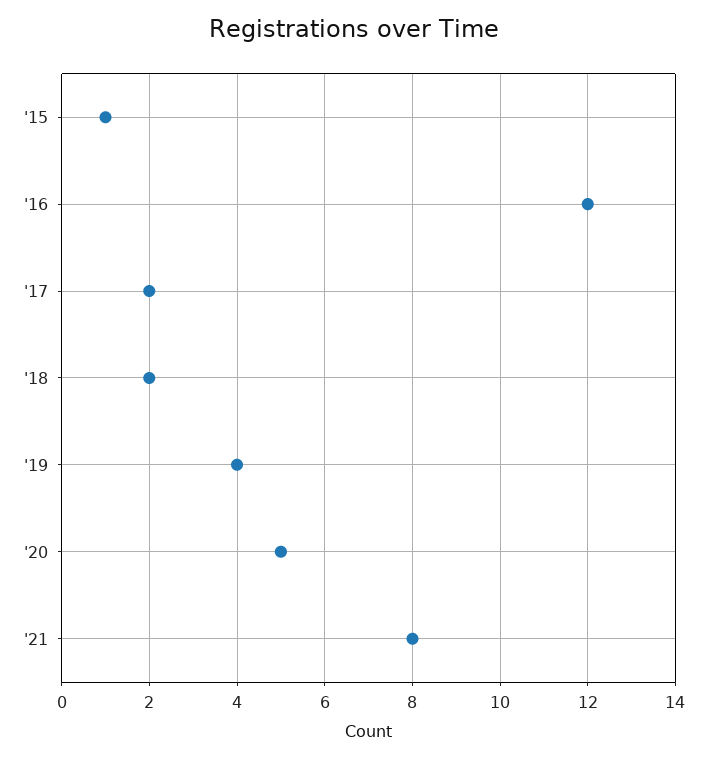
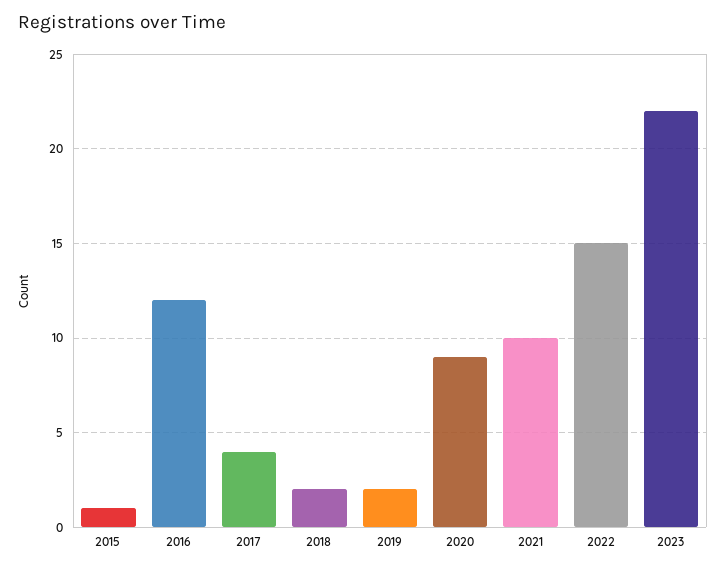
'17: 2 -> 4
'19: 4 -> 2
'20: 5 -> 9
'21: 8 -> 10
2022: none -> 15
2023: none -> 22

